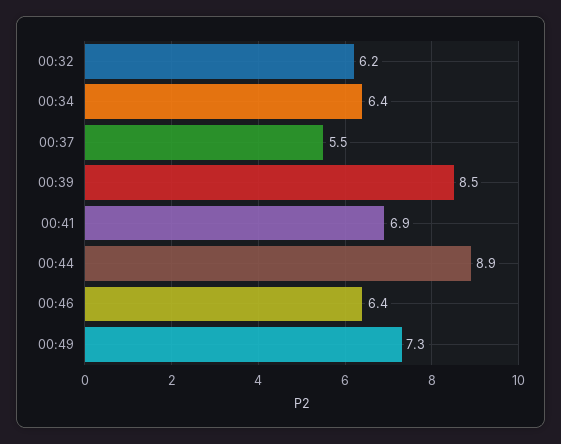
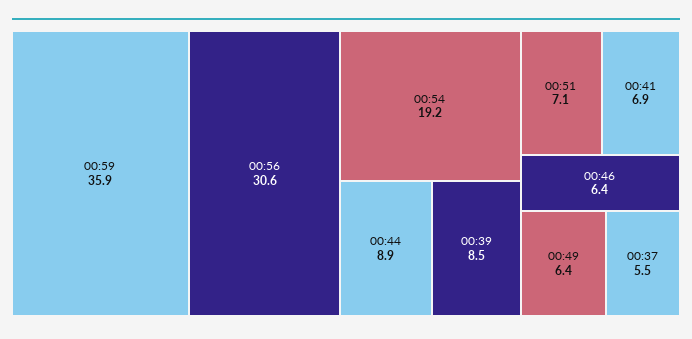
00:32: 6.2 -> none
00:34: 6.4 -> none
00:49: 7.3 -> 6.4
00:59: none -> 35.9
00:56: none -> 30.6
00:54: none -> 19.2
00:51: none -> 7.1

